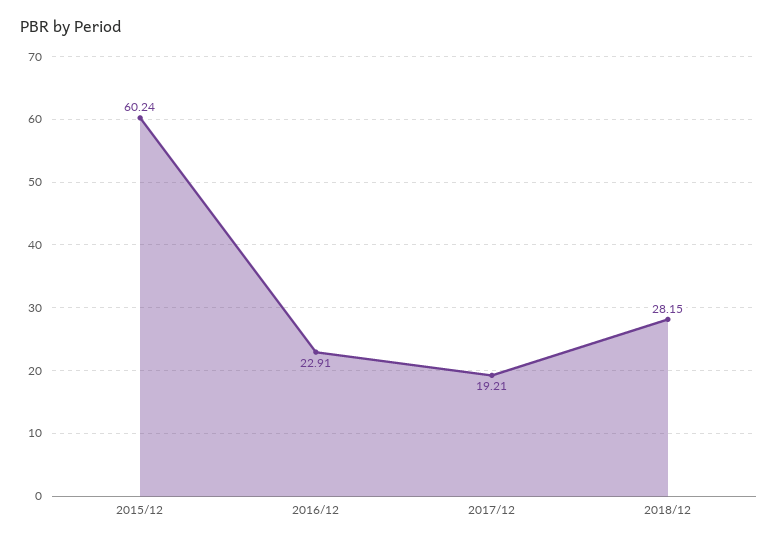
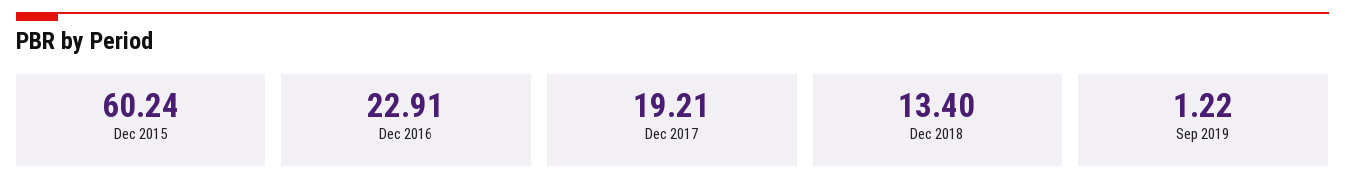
2018/12: 28.15 -> 13.4
Sep 2019: none -> 1.22

